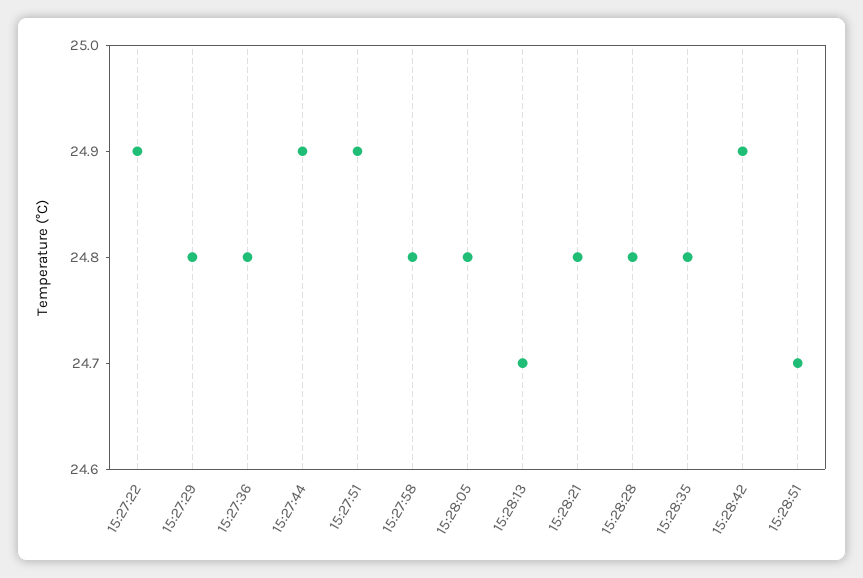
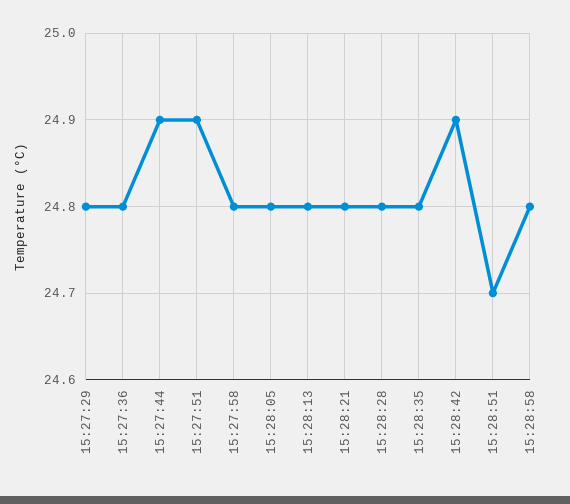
15:27:22: 24.9 -> none
15:28:13: 24.7 -> 24.8
15:28:58: none -> 24.8

